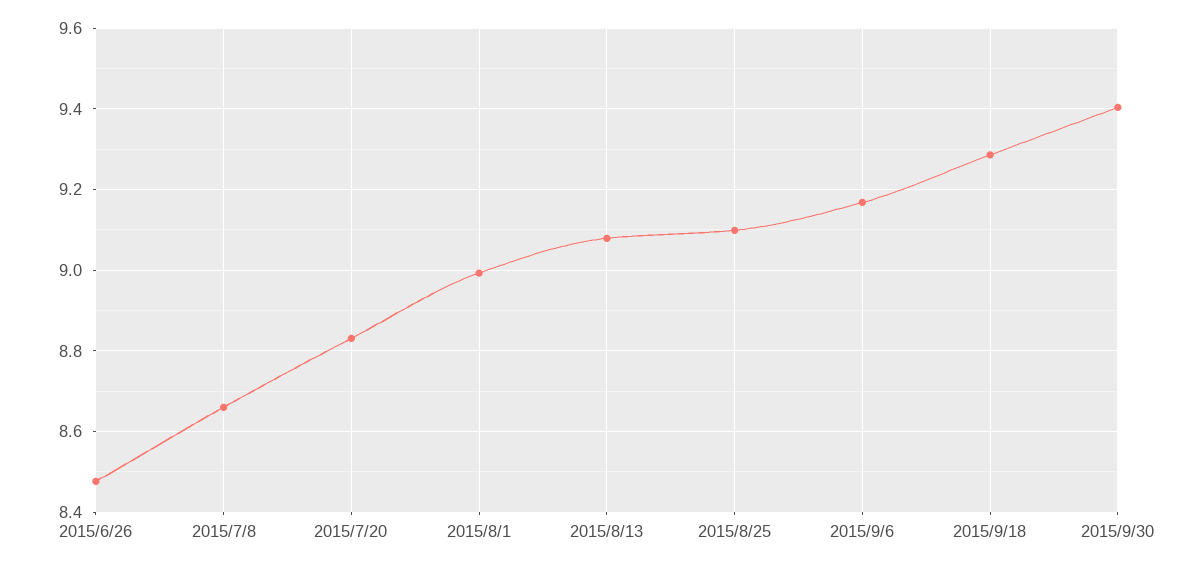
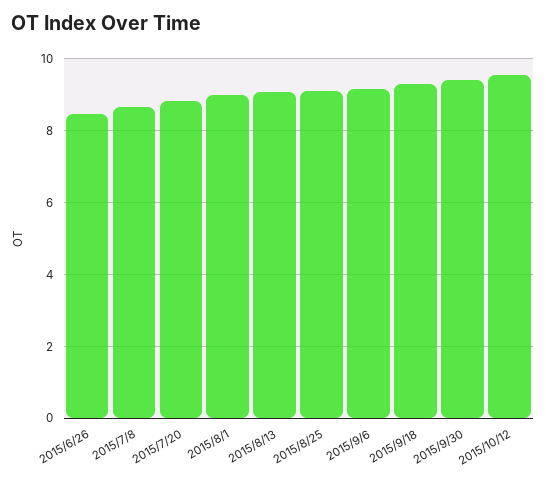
2015/10/12: none -> 9.6

